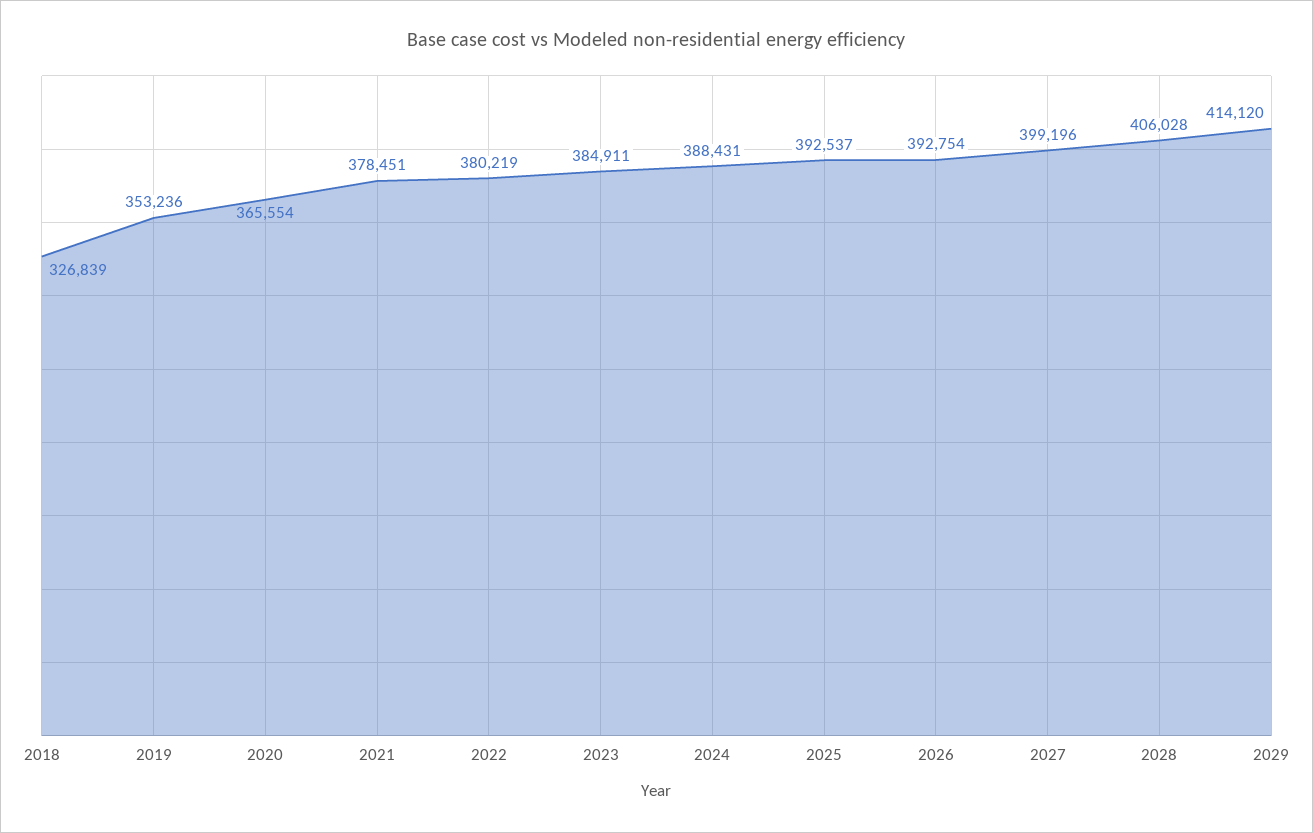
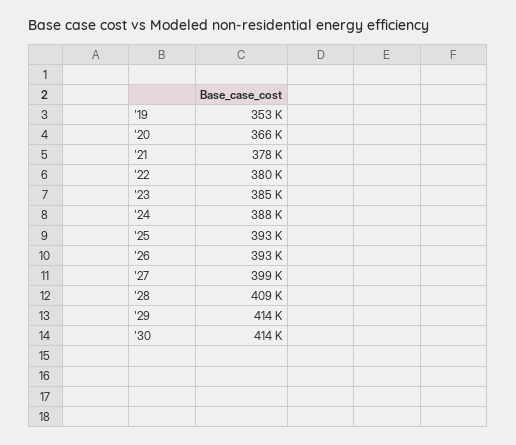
2018: 326839 -> none
2028: 406028 -> 409000
'30: none -> 414000

